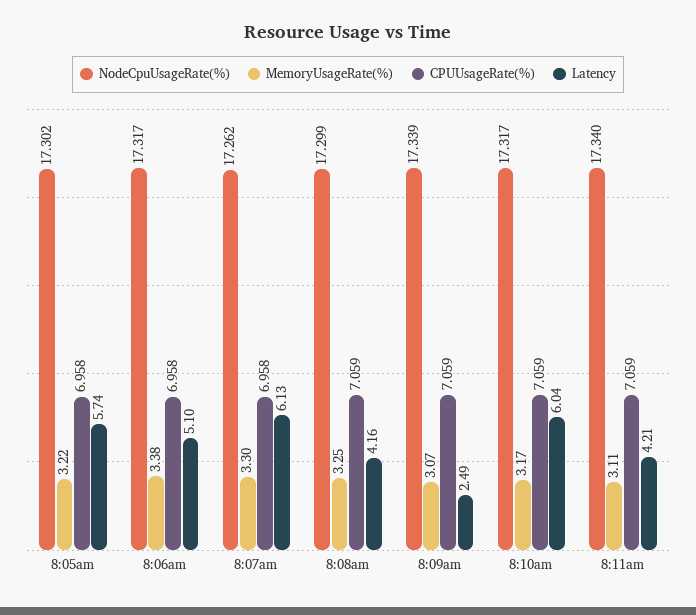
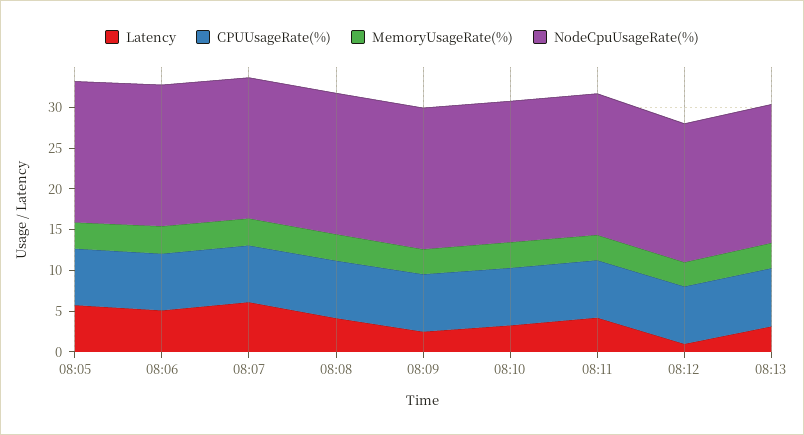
Latency, 8:10am: 6.04 -> 3
Latency, 08:12: none -> 1
CPUUsageRate(%), 08:12: none -> 7
MemoryUsageRate(%), 08:12: none -> 3
NodeCpuUsageRate(%), 08:12: none -> 17
Latency, 08:13: none -> 3
CPUUsageRate(%), 08:13: none -> 7
MemoryUsageRate(%), 08:13: none -> 3
NodeCpuUsageRate(%), 08:13: none -> 17

